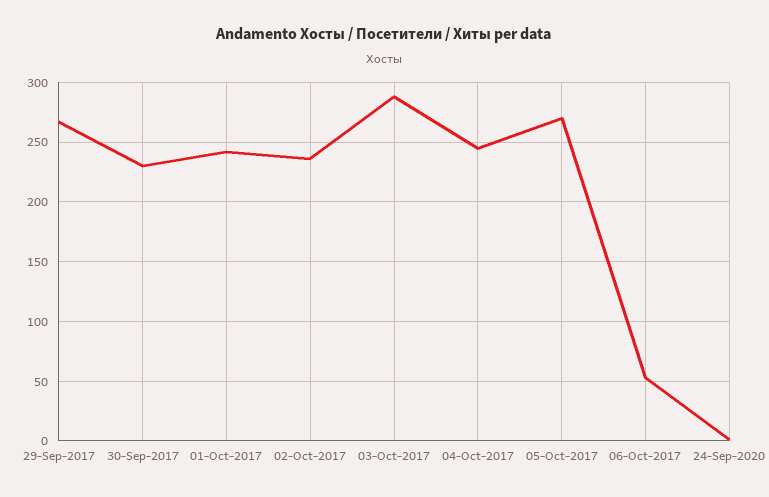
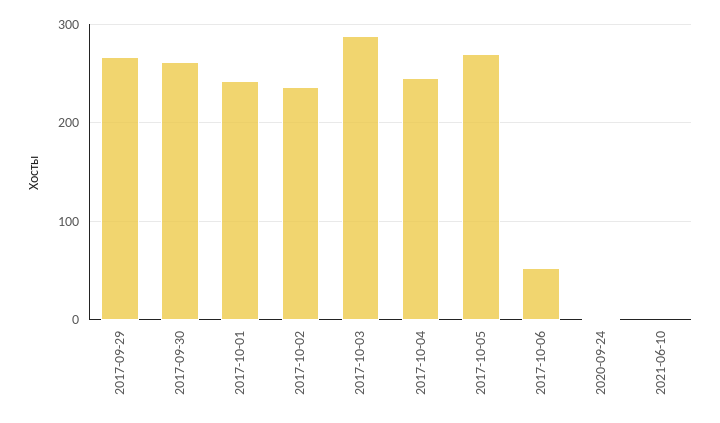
30-Sep-2017: 230 -> 260
2021-06-10: none -> 0

